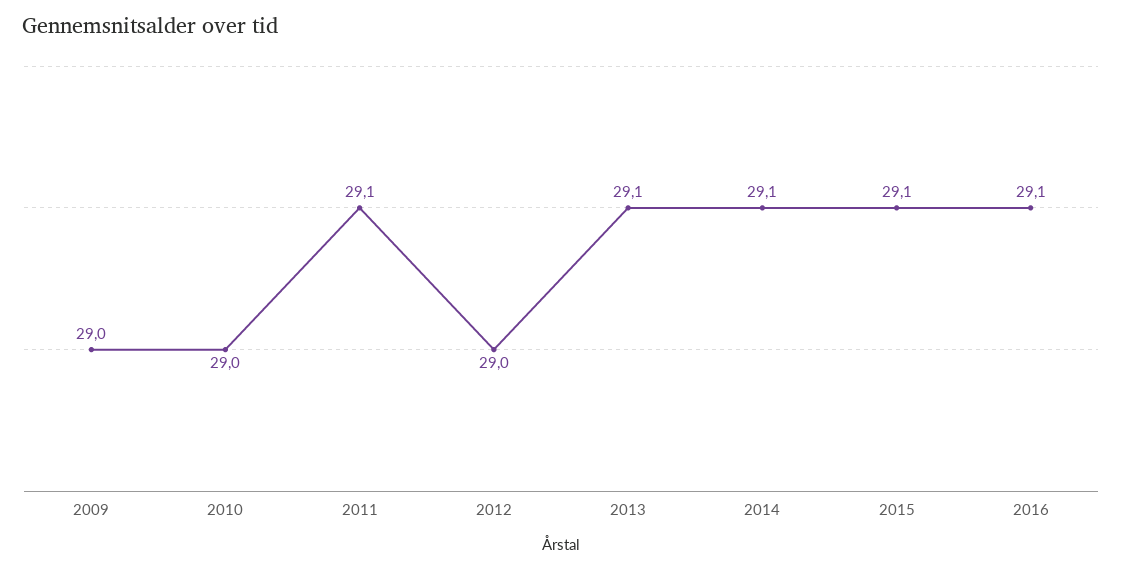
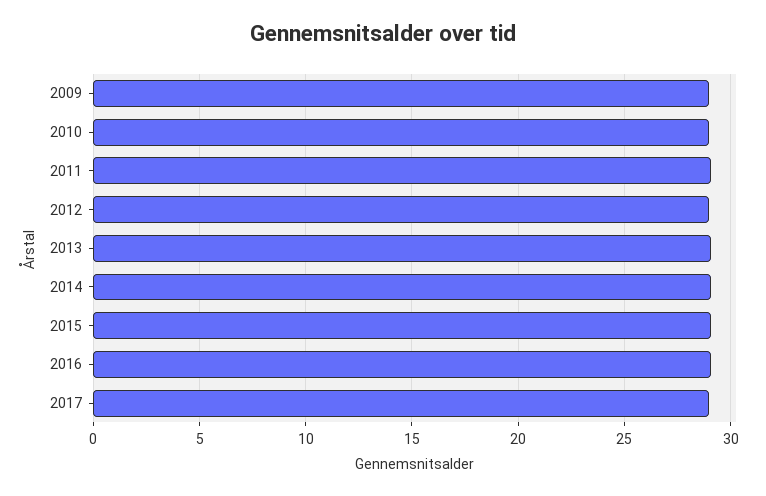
2017: none -> 29

